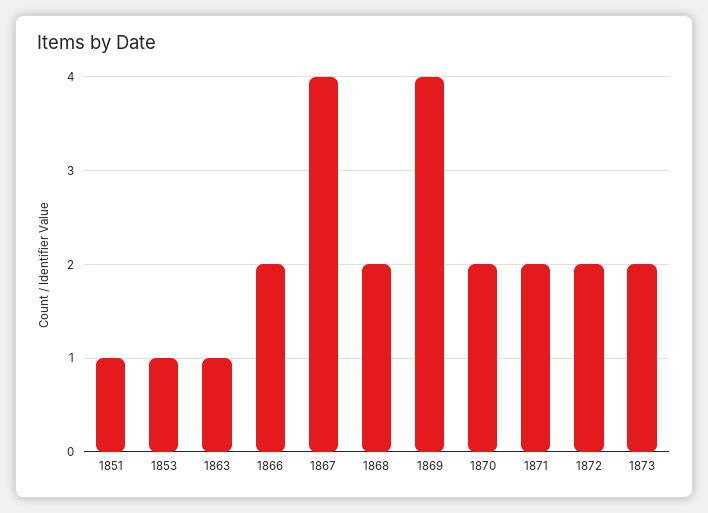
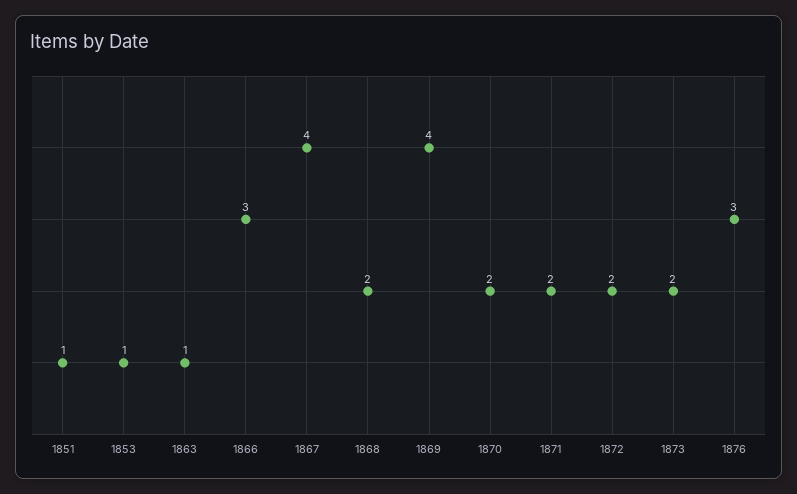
1866: 2 -> 3
1876: none -> 3

